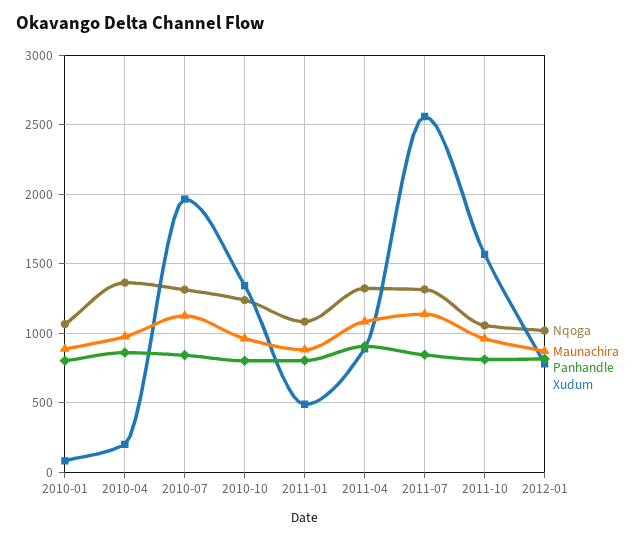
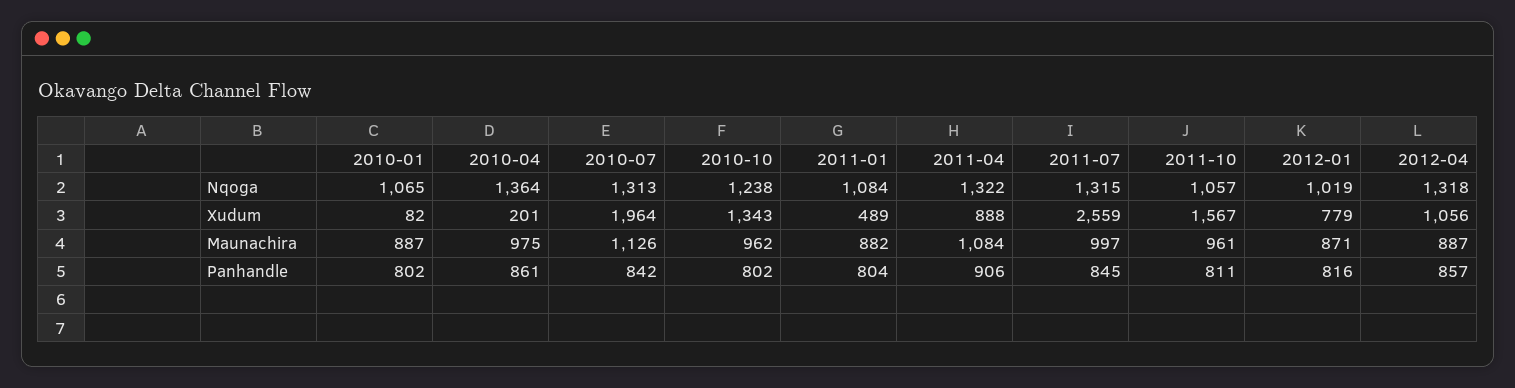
Maunachira, 2011-07: 1150 -> 997
Nqoga, 2012-04: none -> 1318
Xudum, 2012-04: none -> 1056
Maunachira, 2012-04: none -> 887
Panhandle, 2012-04: none -> 857

